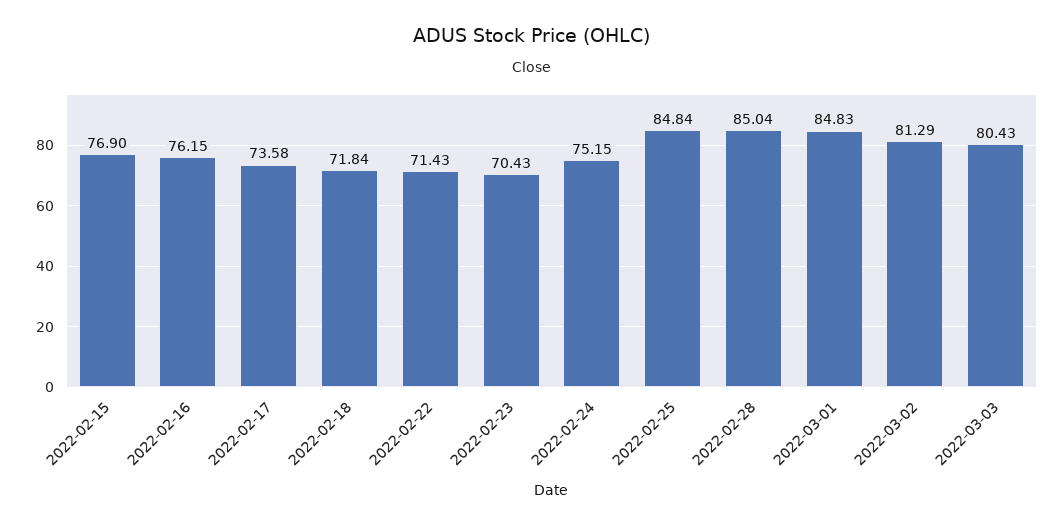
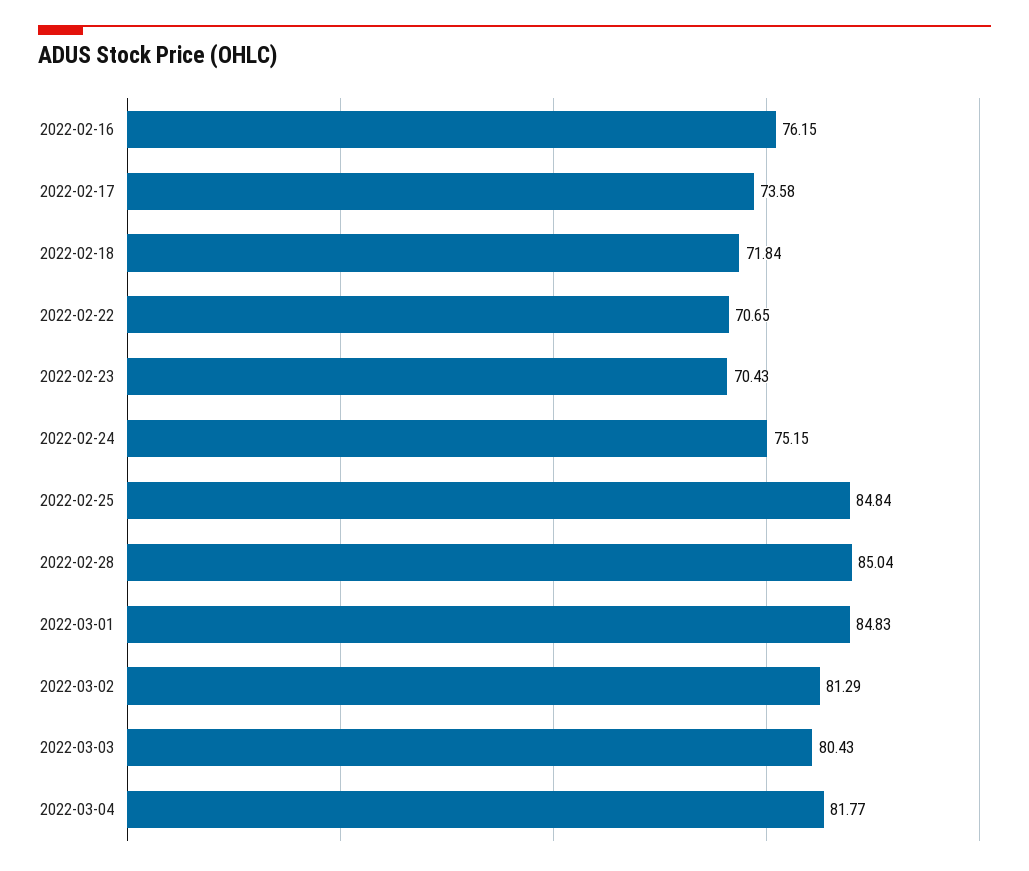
2022-02-15: 76.9 -> none
2022-02-22: 71.43 -> 70.65
2022-03-04: none -> 81.77

